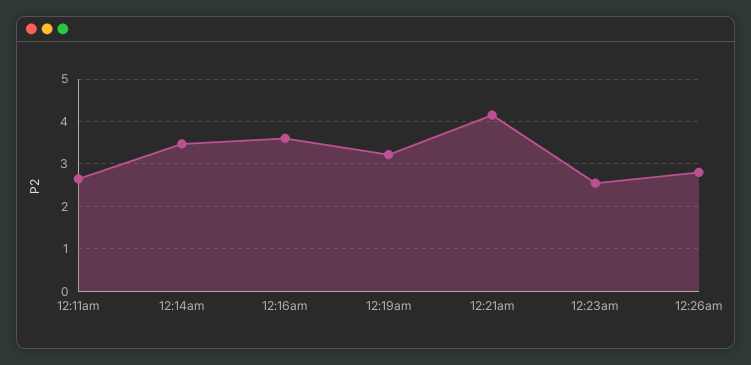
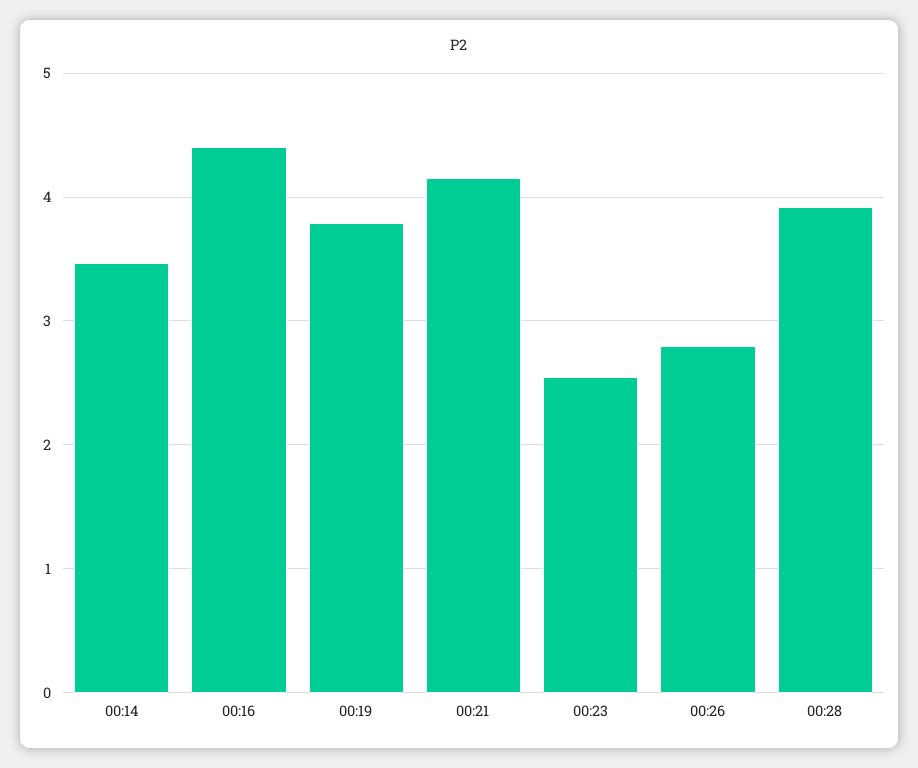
12:11am: 2.6 -> none
12:16am: 3.6 -> 4.4
12:19am: 3.2 -> 3.8
00:28: none -> 3.9

